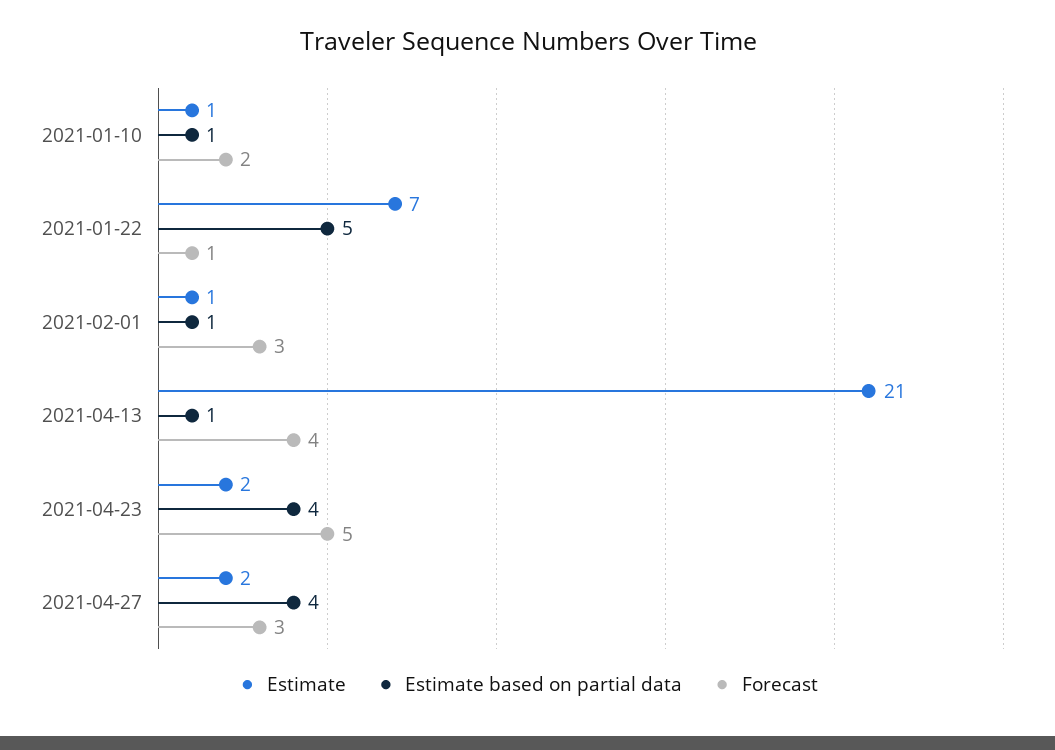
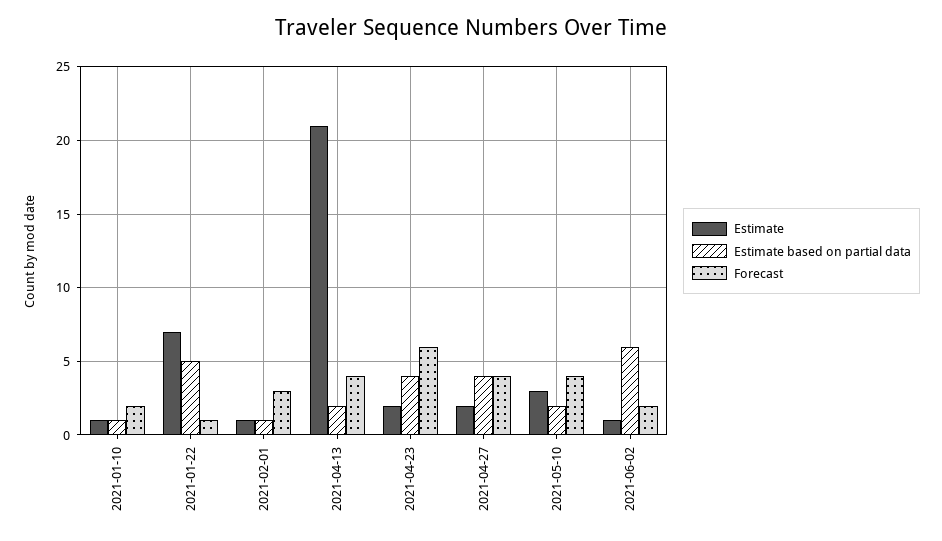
Estimate based on partial data, 2021-04-13: 1 -> 2
Forecast, 2021-04-23: 5 -> 6
Forecast, 2021-04-27: 3 -> 4
Estimate, 2021-05-10: none -> 3
Estimate based on partial data, 2021-05-10: none -> 2
Forecast, 2021-05-10: none -> 4
Estimate, 2021-06-02: none -> 1
Estimate based on partial data, 2021-06-02: none -> 6
Forecast, 2021-06-02: none -> 2

